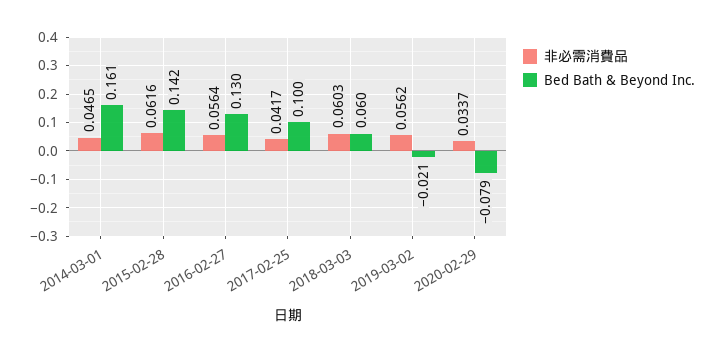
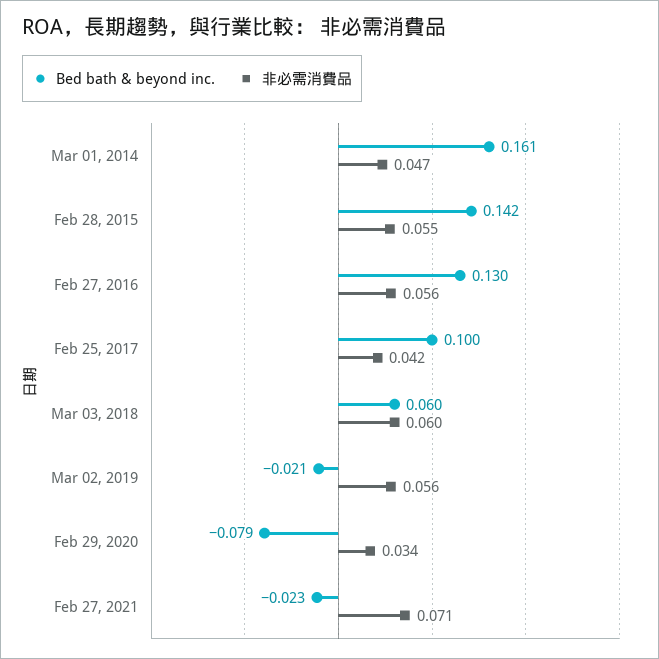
非必需消費品, 2015-02-28: 0.0616 -> 0.055
Bed Bath & Beyond Inc., Feb 27, 2021: none -> -0.023
非必需消費品, Feb 27, 2021: none -> 0.071

